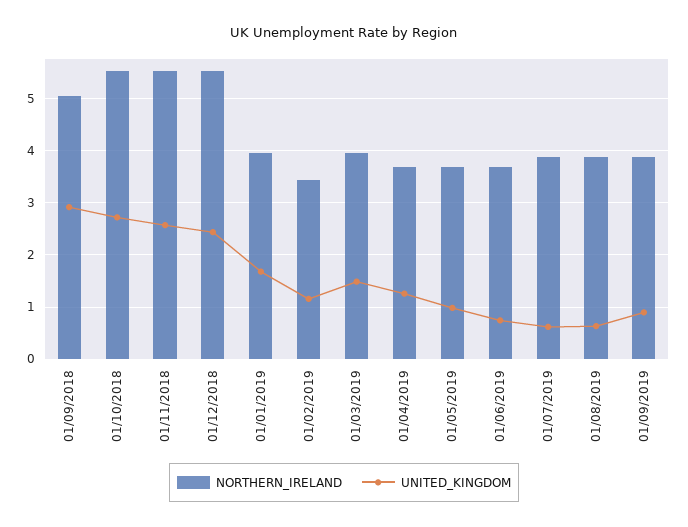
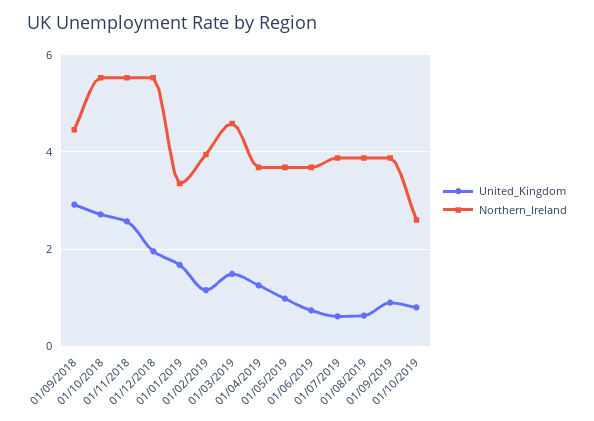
NORTHERN_IRELAND, 01/09/2018: 5 -> 4.4
UNITED_KINGDOM, 01/12/2018: 2.4 -> 2
NORTHERN_IRELAND, 01/01/2019: 4 -> 3.4
NORTHERN_IRELAND, 01/02/2019: 3.4 -> 4
NORTHERN_IRELAND, 01/03/2019: 4 -> 4.6
UNITED_KINGDOM, 01/10/2019: none -> 0.8
NORTHERN_IRELAND, 01/10/2019: none -> 2.6

